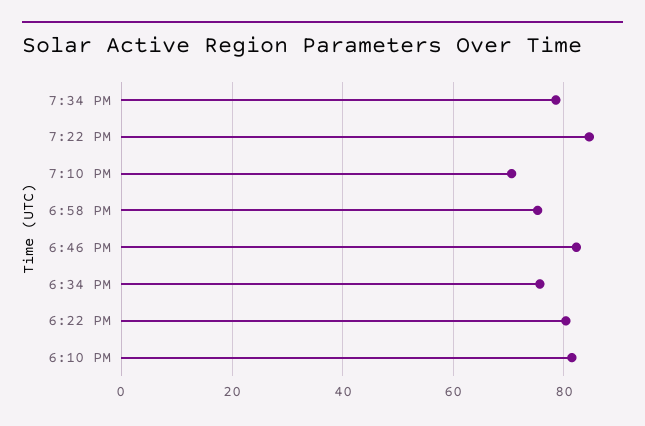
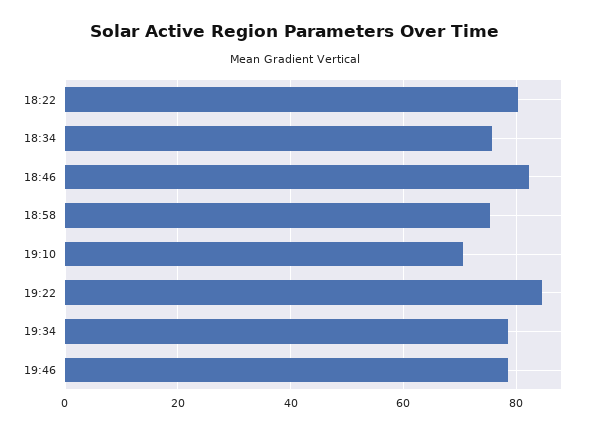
6:10 PM: 82 -> none
19:46: none -> 78

